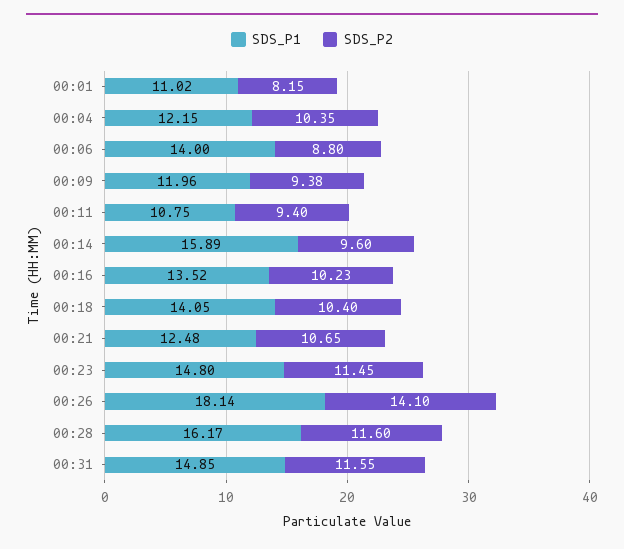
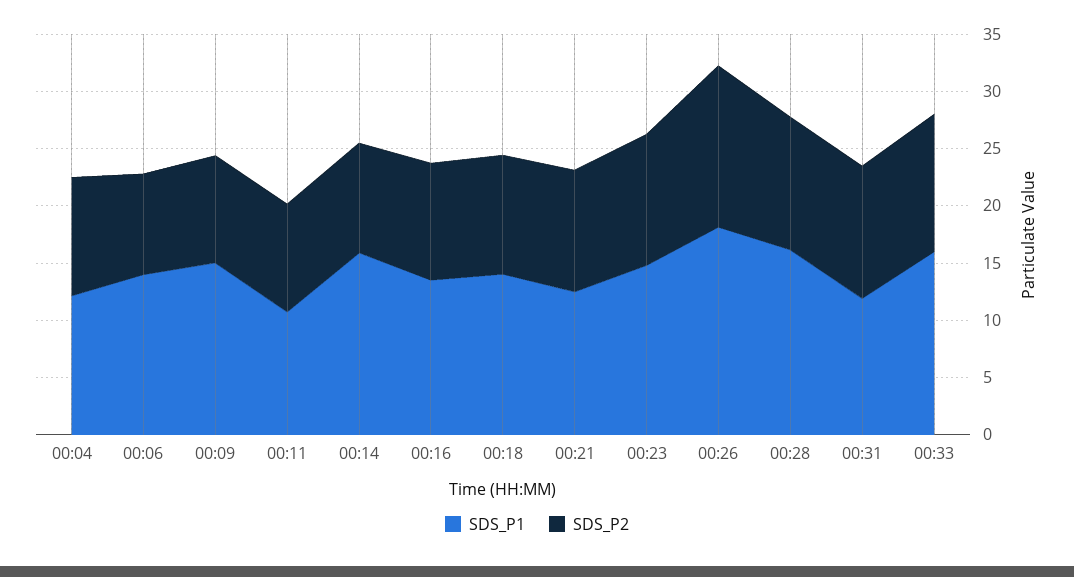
SDS_P1, 00:01: 11.02 -> none
SDS_P2, 00:01: 8.15 -> none
SDS_P1, 00:09: 11.96 -> 15
SDS_P1, 00:31: 14.85 -> 12
SDS_P1, 00:33: none -> 16
SDS_P2, 00:33: none -> 12

